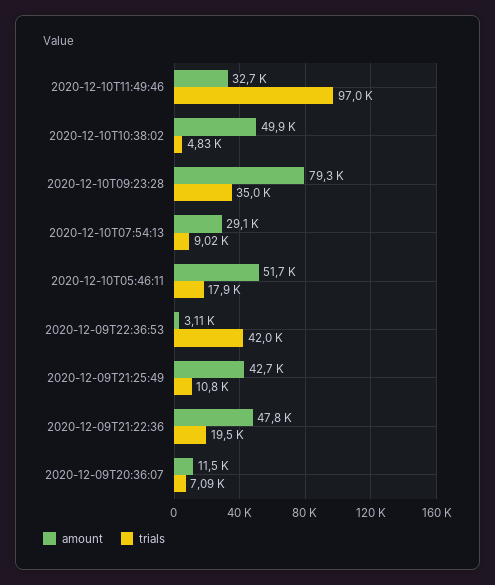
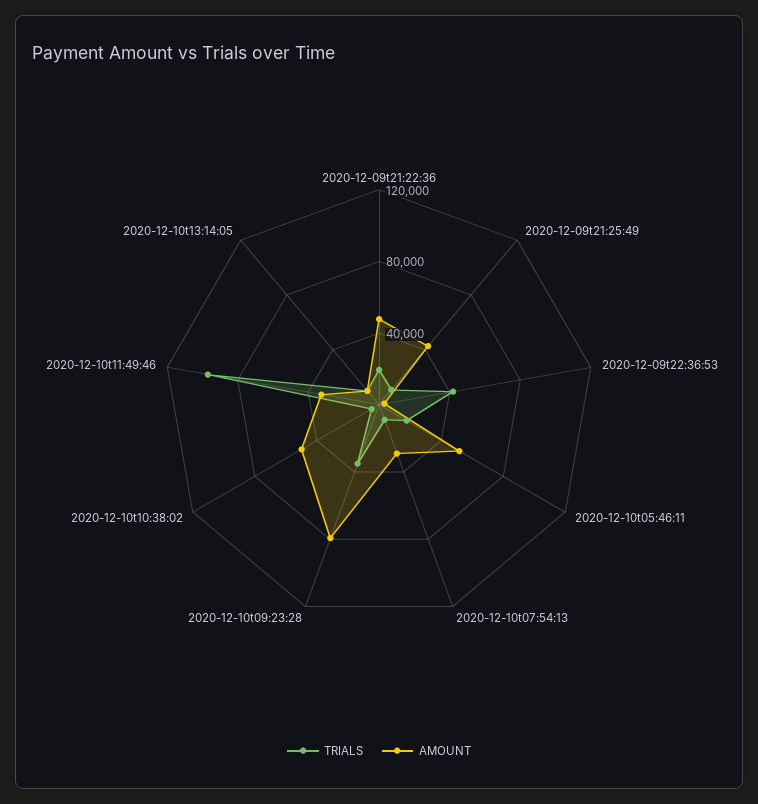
amount, 2020-12-09T20:36:07: 11500 -> none
trials, 2020-12-09T20:36:07: 7090 -> none
trials, 2020-12-10t13:14:05: none -> 10000
amount, 2020-12-10t13:14:05: none -> 10000

